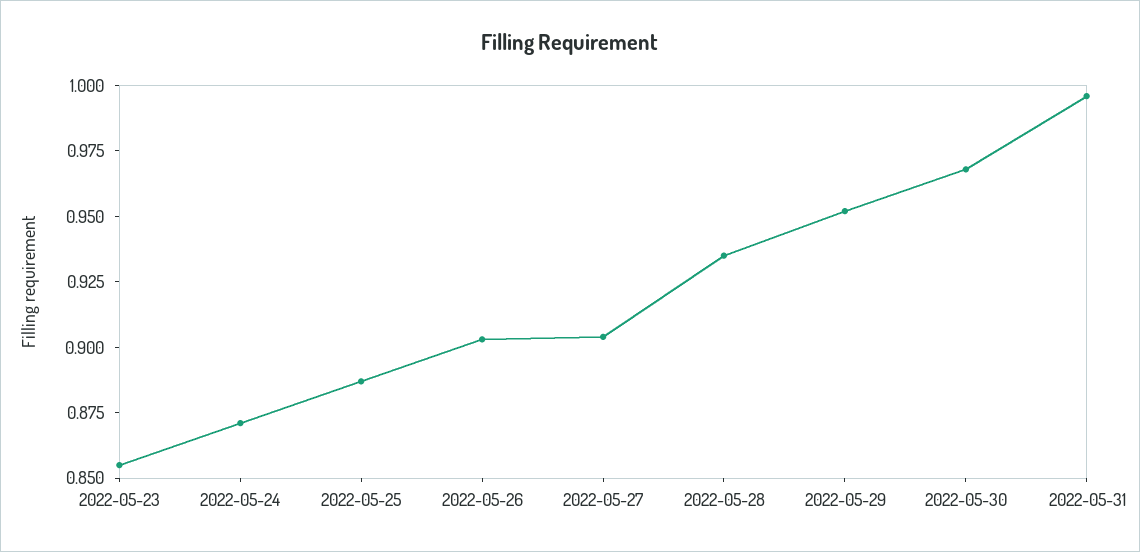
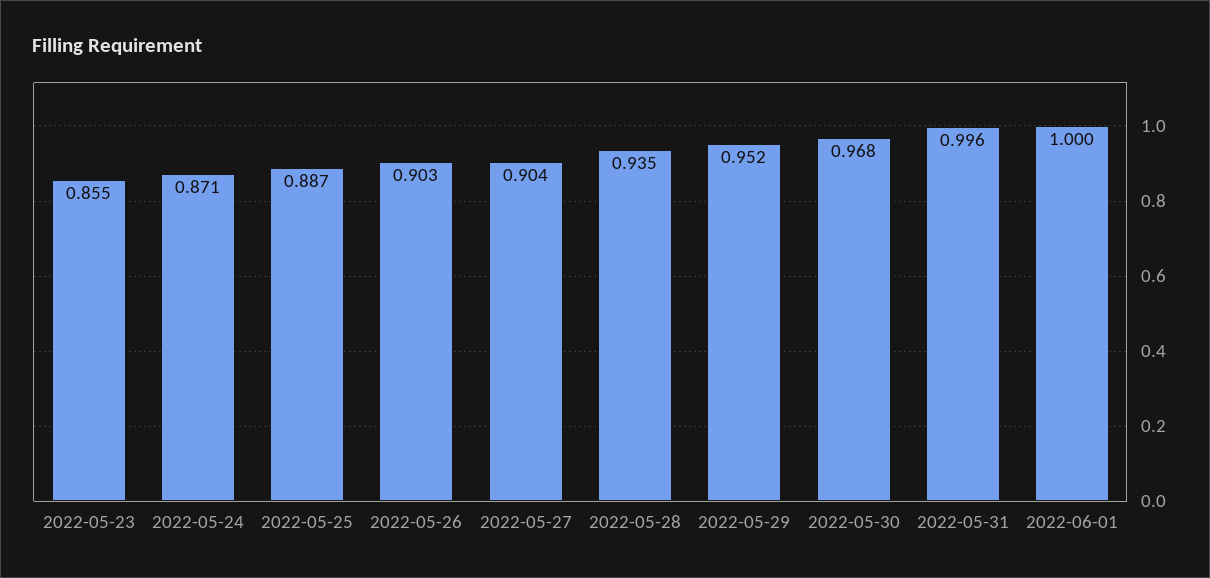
2022-06-01: none -> 1

